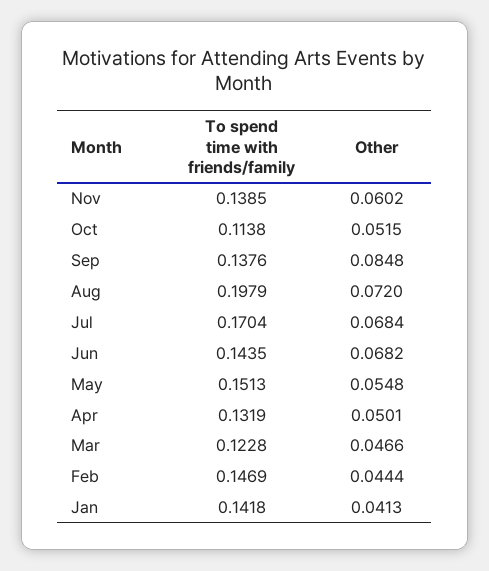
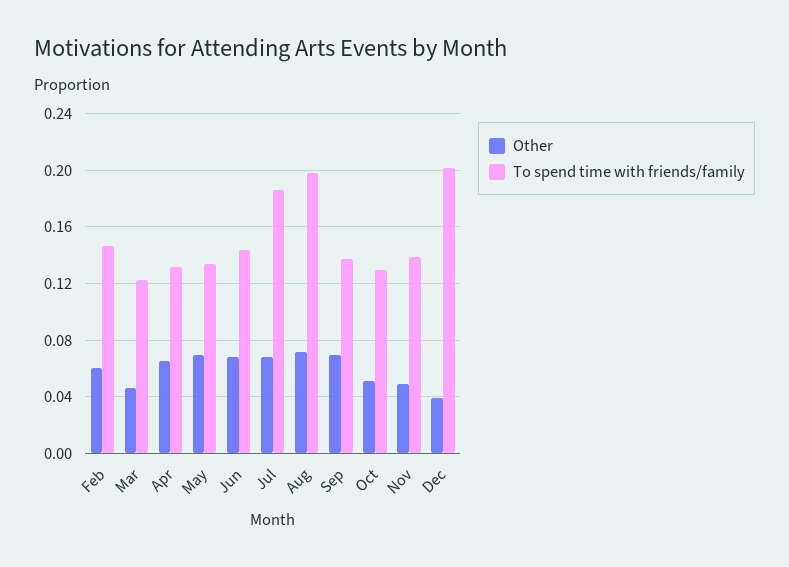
Other, Nov: 0.0602 -> 0.05
To spend time with friends/family, Oct: 0.1138 -> 0.13
Other, Sep: 0.0848 -> 0.07
To spend time with friends/family, Jul: 0.1704 -> 0.185
To spend time with friends/family, May: 0.1513 -> 0.135
Other, May: 0.0548 -> 0.07
Other, Apr: 0.0501 -> 0.065
Other, Feb: 0.0444 -> 0.06
To spend time with friends/family, Jan: 0.1418 -> none
Other, Jan: 0.0413 -> none
Other, Dec: none -> 0.04
To spend time with friends/family, Dec: none -> 0.2

